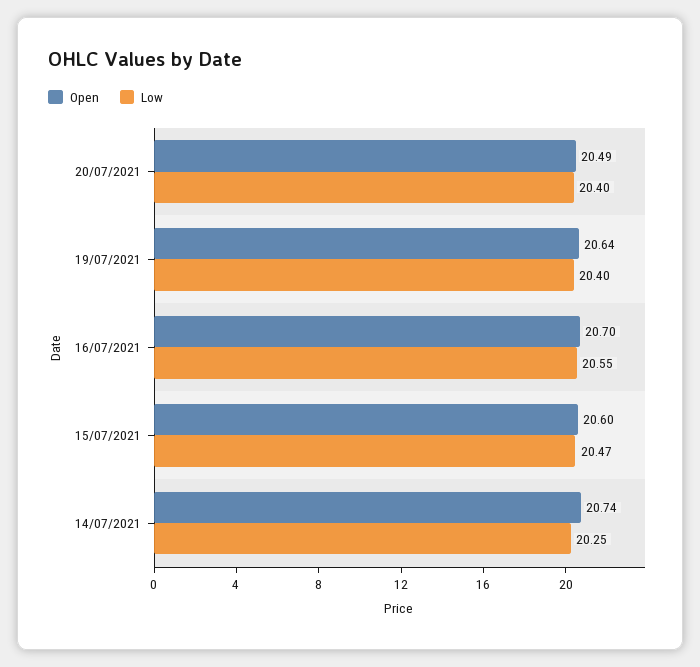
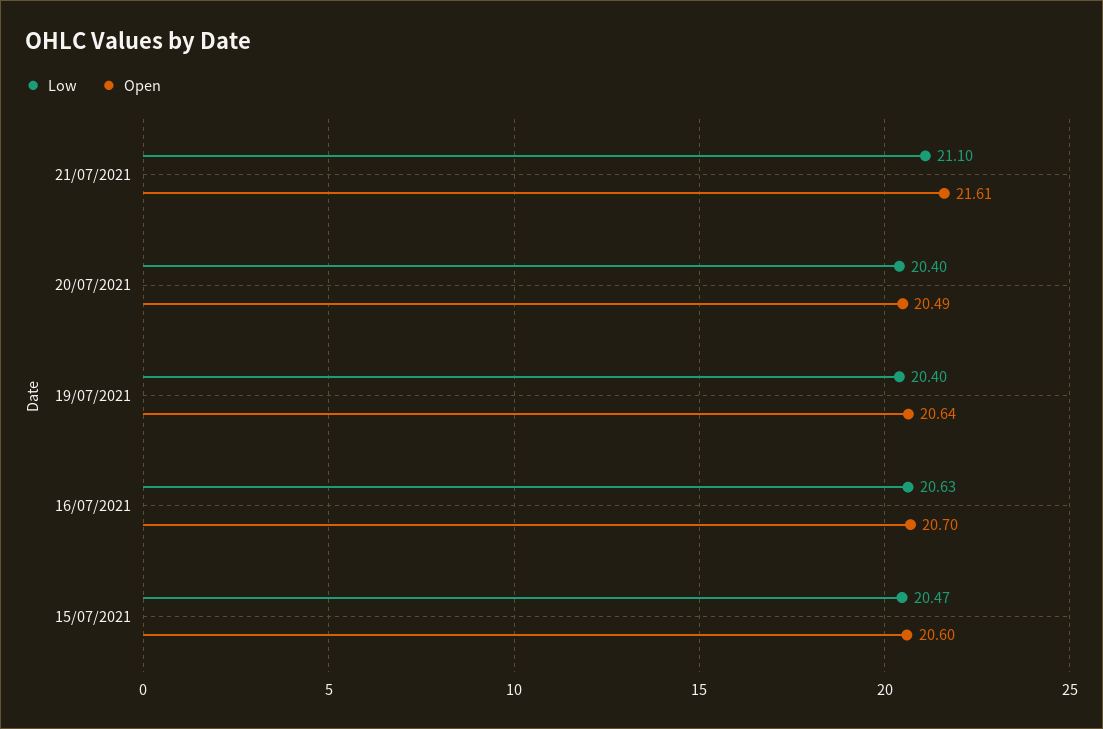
Low, 16/07/2021: 20.55 -> 20.63
Open, 14/07/2021: 20.74 -> none
Low, 14/07/2021: 20.25 -> none
Low, 21/07/2021: none -> 21.1
Open, 21/07/2021: none -> 21.61

